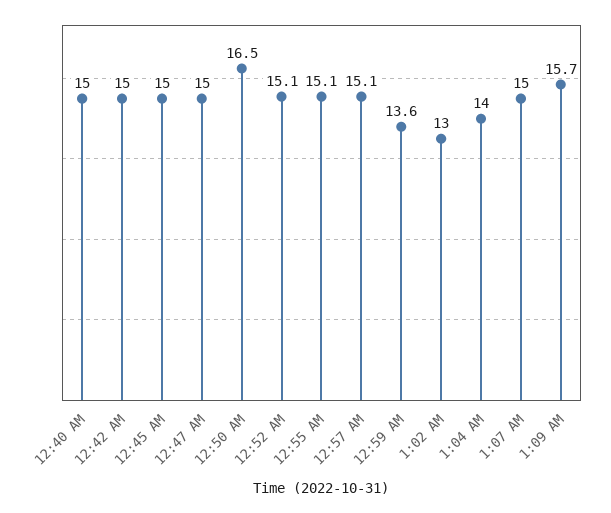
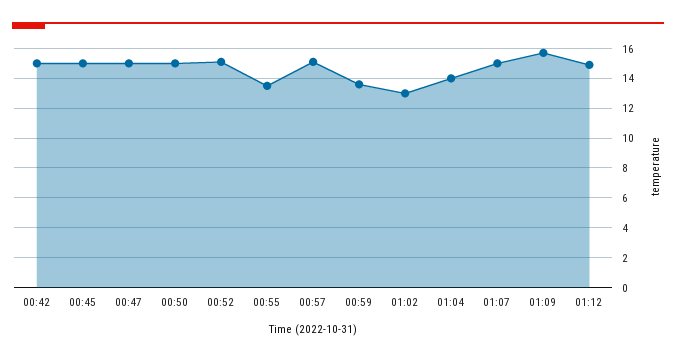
12:40 AM: 15 -> none
12:50 AM: 16.5 -> 15
12:55 AM: 15.1 -> 13.5
01:12: none -> 15

